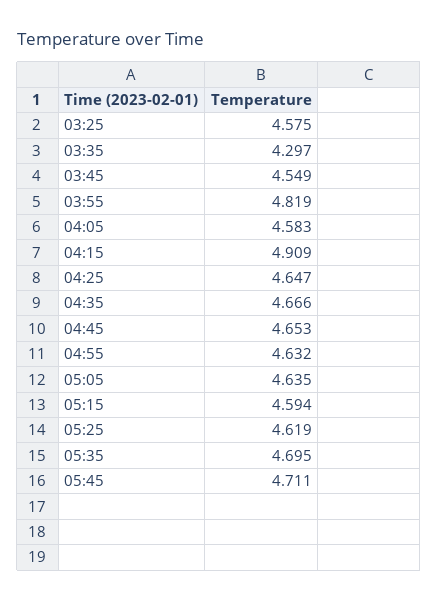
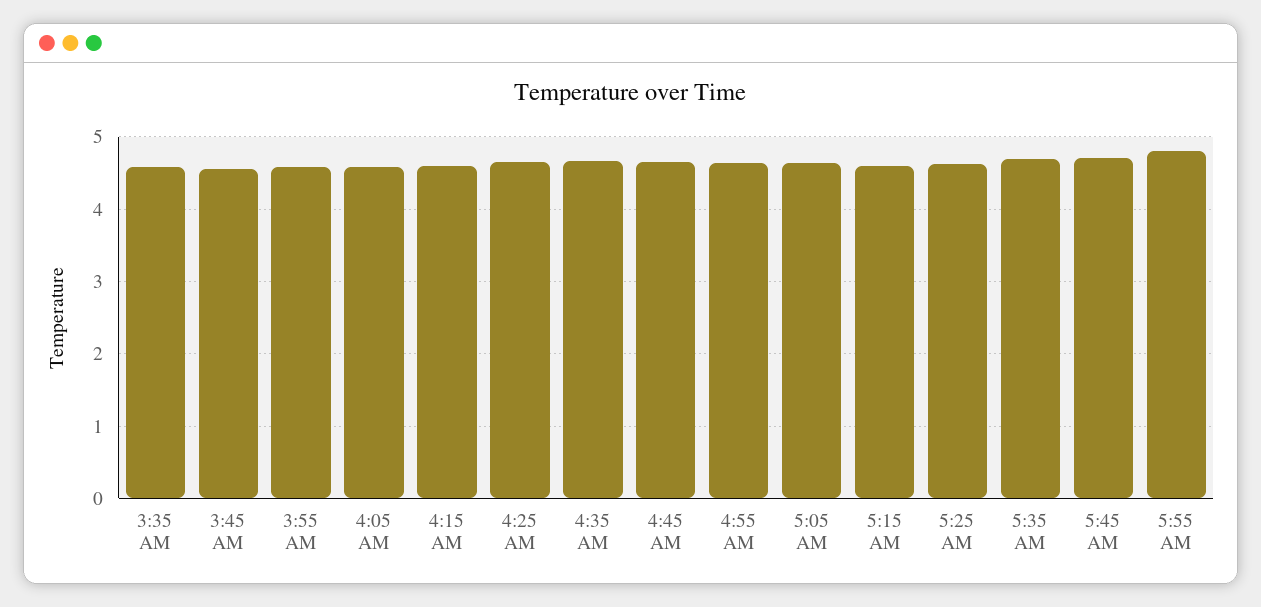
03:25: 4.575 -> none
03:35: 4.297 -> 4.6
03:55: 4.819 -> 4.6
04:15: 4.909 -> 4.6
5:55 AM: none -> 4.8

